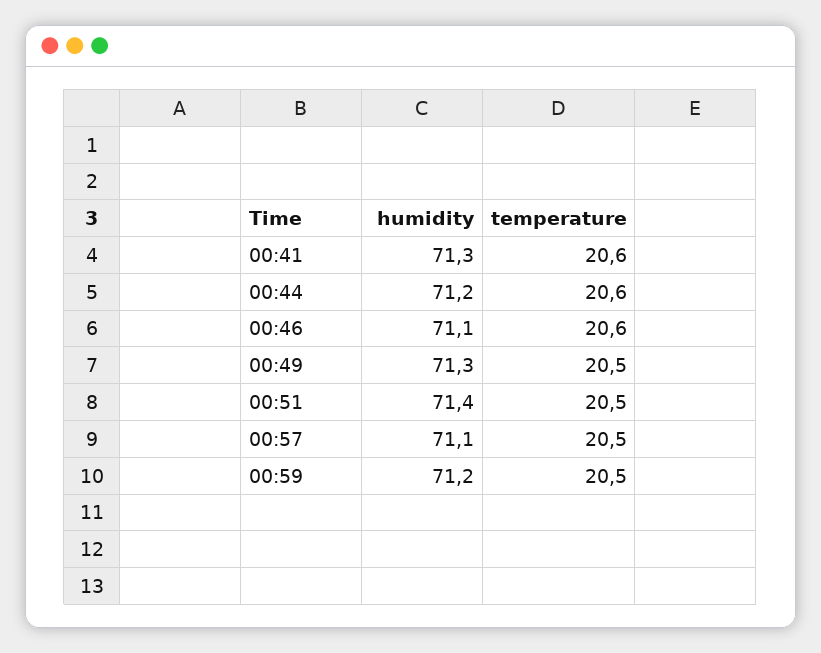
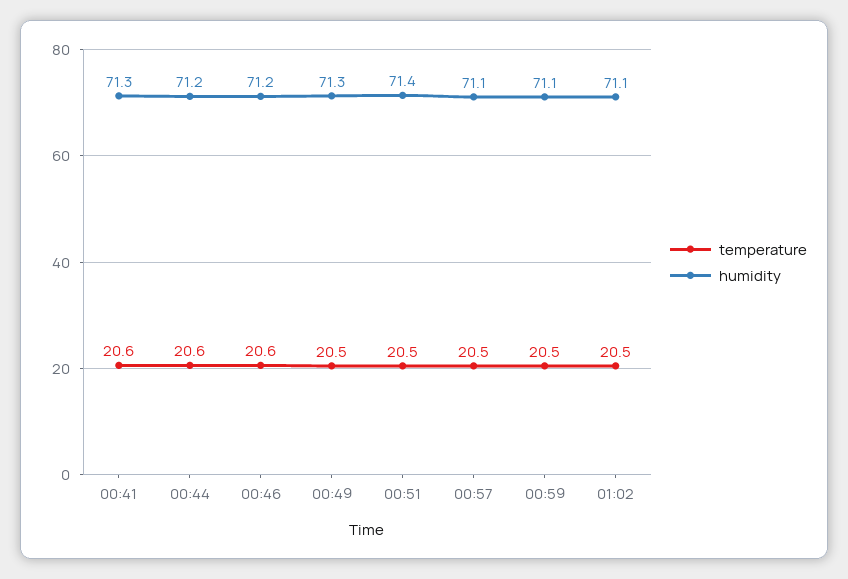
humidity, 00:46: 71.1 -> 71.2
humidity, 00:59: 71.2 -> 71.1
temperature, 01:02: none -> 20.5
humidity, 01:02: none -> 71.1

